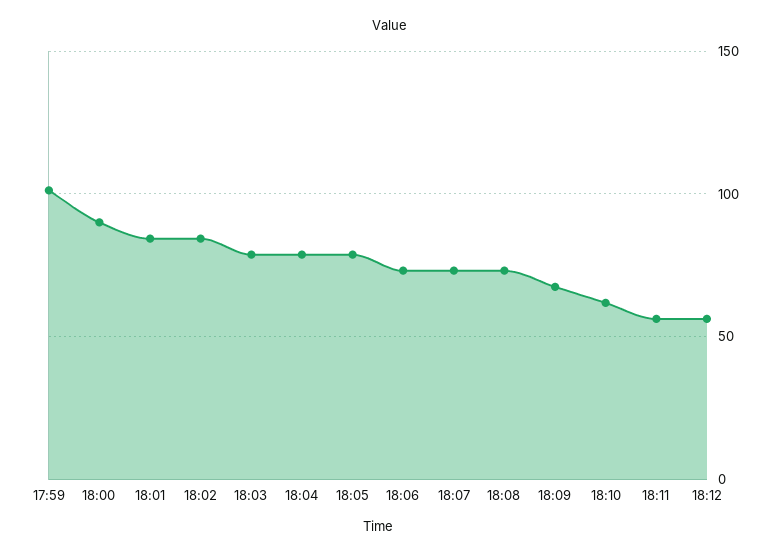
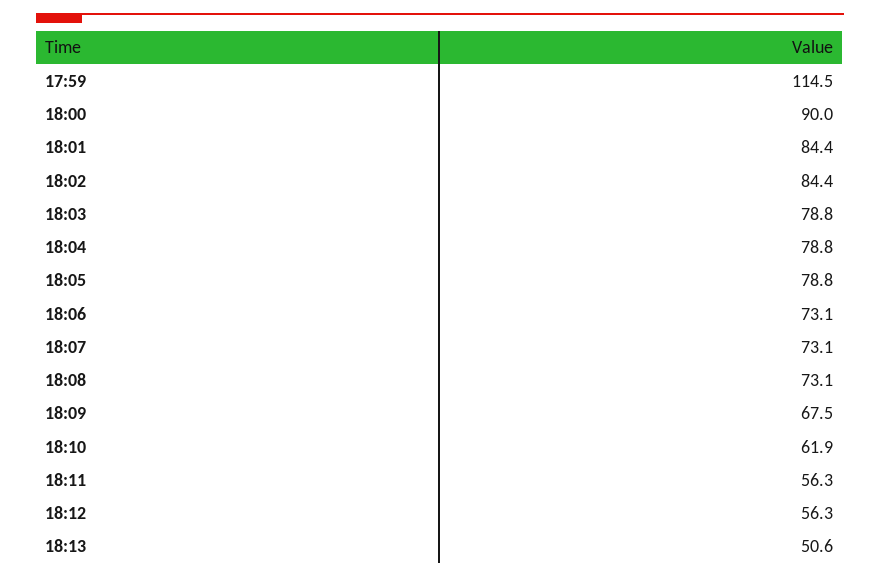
17:59: 100 -> 114.5
18:13: none -> 50.6

